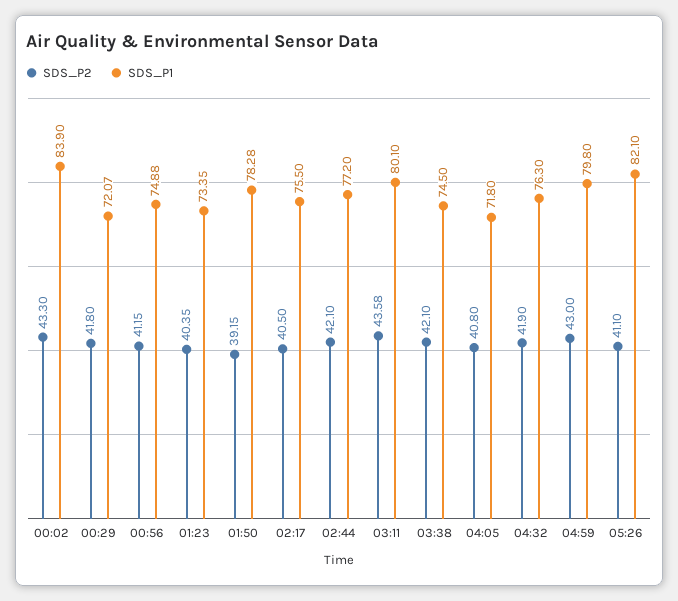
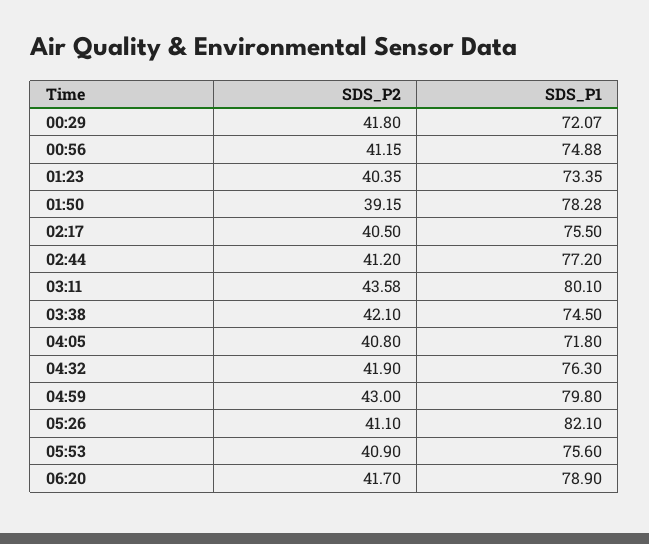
SDS_P2, 00:02: 43.3 -> none
SDS_P1, 00:02: 83.9 -> none
SDS_P2, 02:44: 42.1 -> 41.2
SDS_P2, 05:53: none -> 40.9
SDS_P1, 05:53: none -> 75.6
SDS_P2, 06:20: none -> 41.7
SDS_P1, 06:20: none -> 78.9

